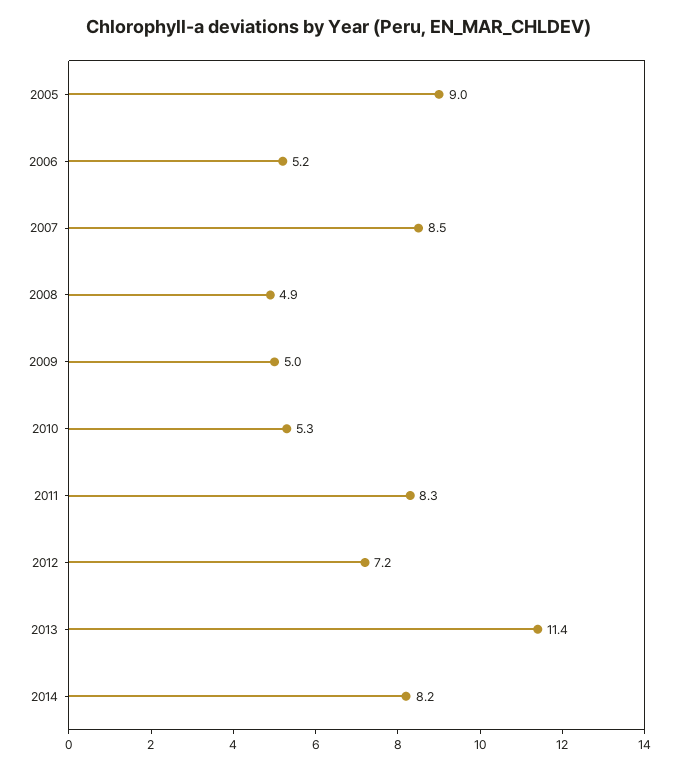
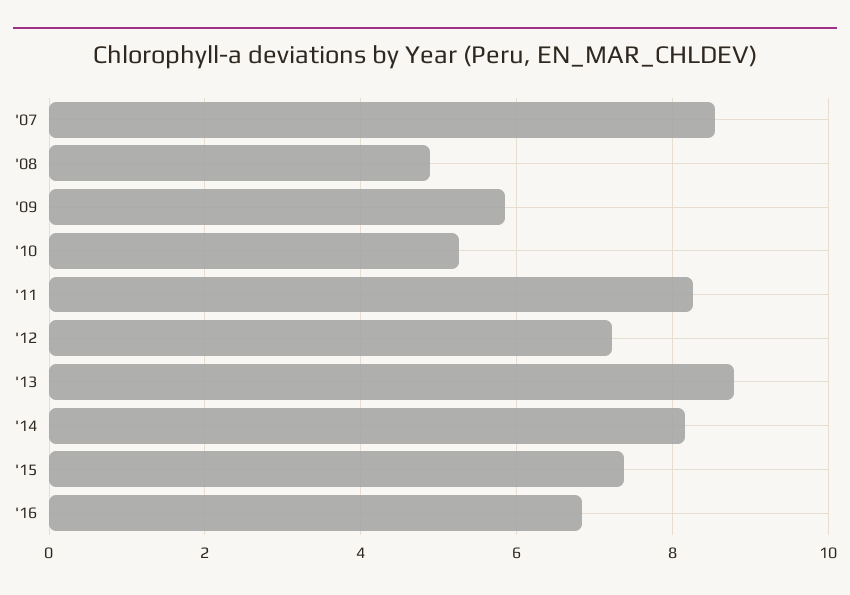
2005: 9 -> none
2006: 5.2 -> none
2009: 5 -> 5.8
2013: 11.4 -> 8.8
'15: none -> 7.4
'16: none -> 6.8

